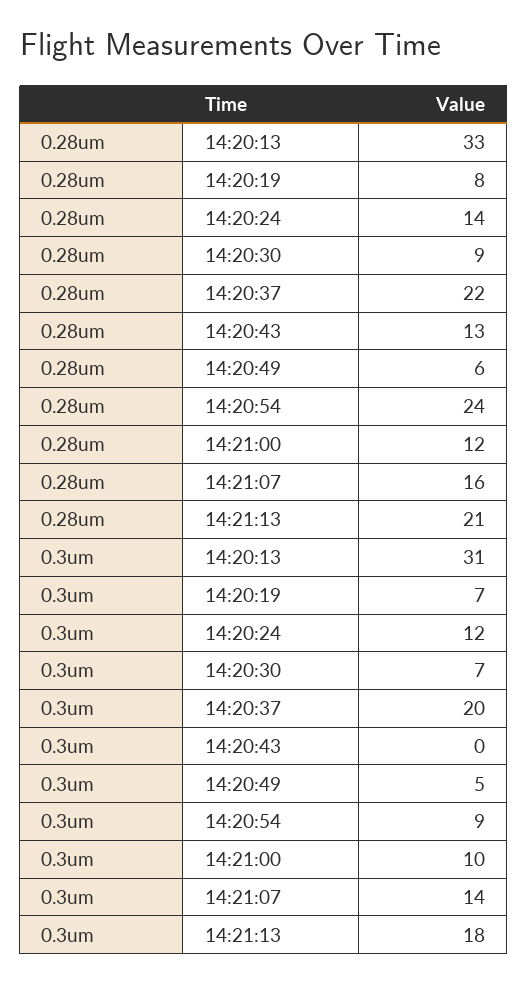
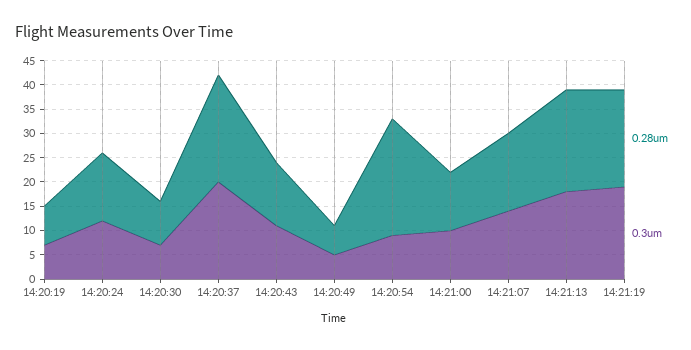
0.28um, 14:20:13: 33 -> none
0.3um, 14:20:13: 31 -> none
0.3um, 14:20:43: 0 -> 10
0.28um, 14:21:19: none -> 20
0.3um, 14:21:19: none -> 20

